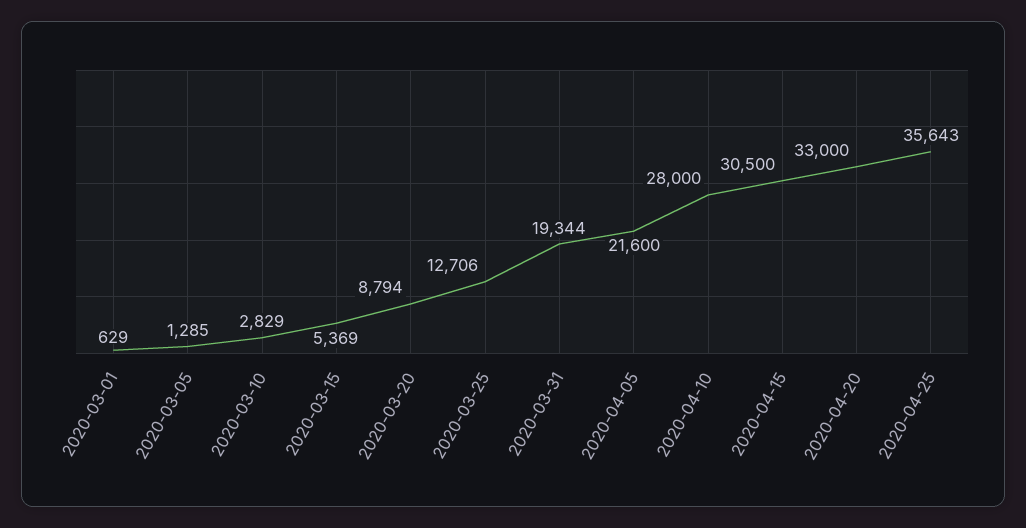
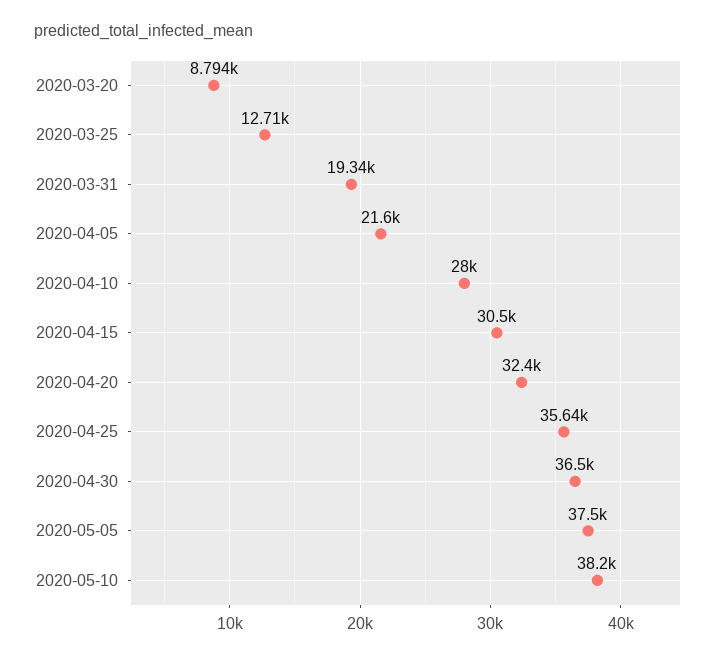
2020-03-01: 629 -> none
2020-03-05: 1285 -> none
2020-03-10: 2829 -> none
2020-03-15: 5369 -> none
2020-04-20: 33000 -> 32400
2020-04-30: none -> 36500
2020-05-05: none -> 37500
2020-05-10: none -> 38200

